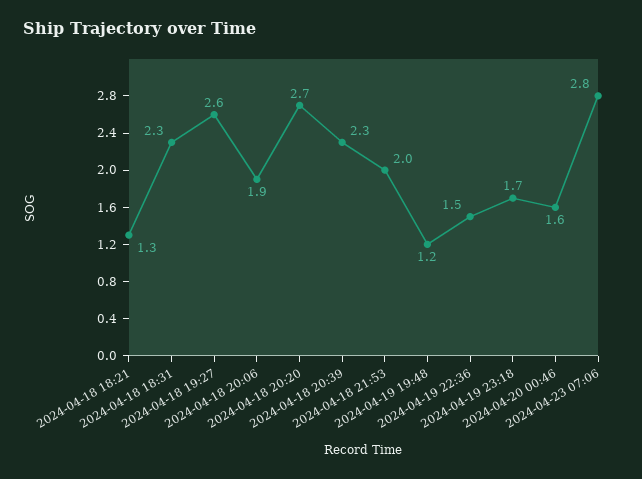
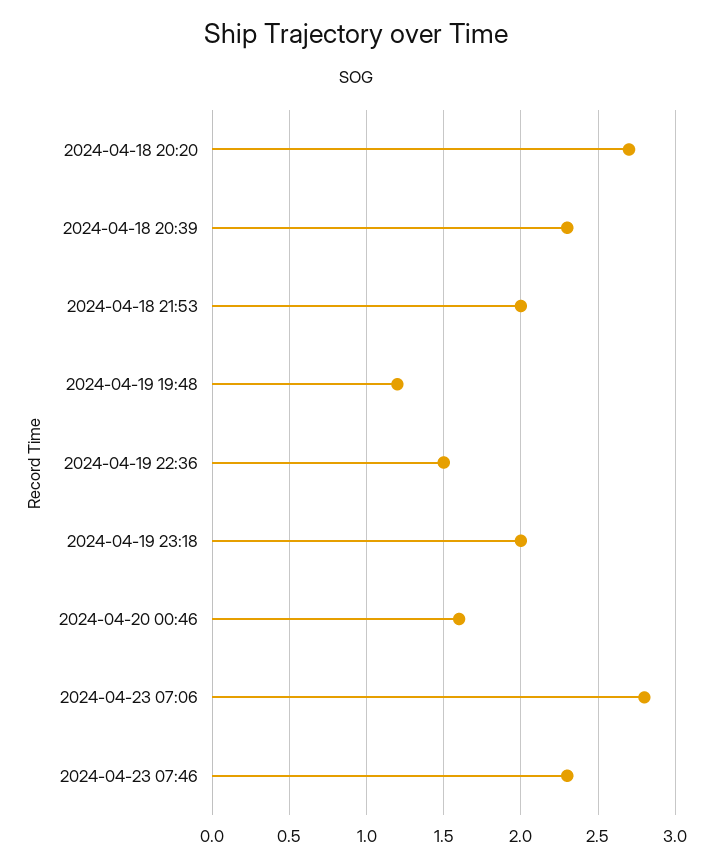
2024-04-18 18:21: 1.3 -> none
2024-04-18 18:31: 2.3 -> none
2024-04-18 19:27: 2.6 -> none
2024-04-18 20:06: 1.9 -> none
2024-04-19 23:18: 1.7 -> 2
2024-04-23 07:46: none -> 2.3

